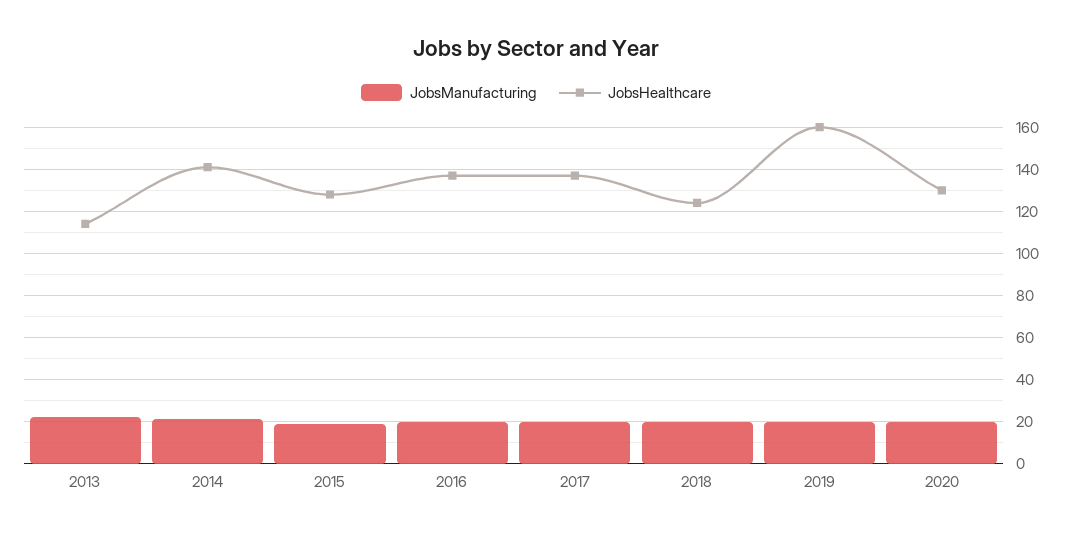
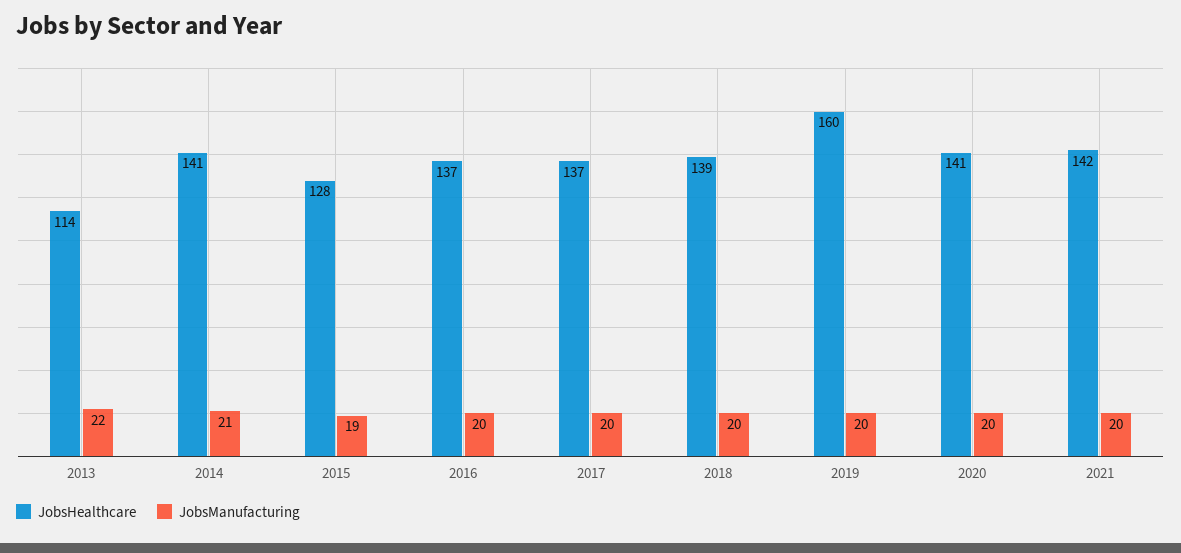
JobsHealthcare, 2018: 125 -> 139
JobsHealthcare, 2020: 130 -> 141
JobsHealthcare, 2021: none -> 142
JobsManufacturing, 2021: none -> 20

